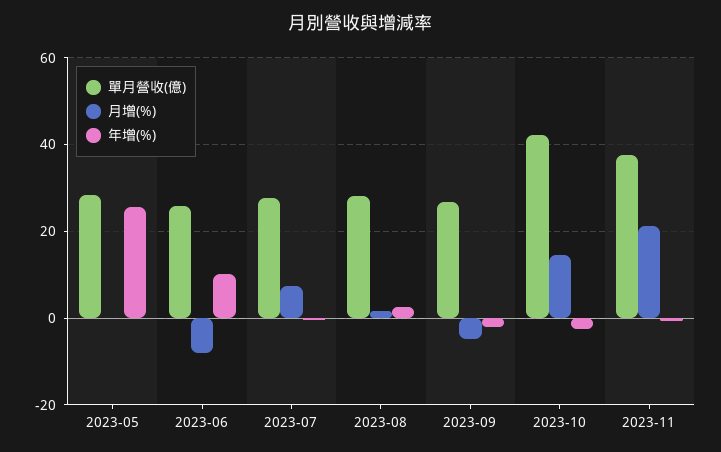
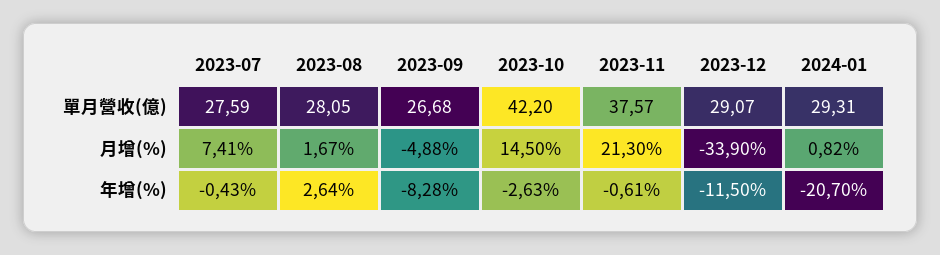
單月營收(億), 2023-05: 28 -> none
月增(%), 2023-05: 0 -> none
年增(%), 2023-05: 26 -> none
單月營收(億), 2023-06: 26 -> none
月增(%), 2023-06: -8 -> none
年增(%), 2023-06: 10 -> none
年增(%), 2023-09: -2 -> -8.28
單月營收(億), 2023-12: none -> 29.07
單月營收(億), 2024-01: none -> 29.31
月增(%), 2023-12: none -> -33.9
月增(%), 2024-01: none -> 0.82
年增(%), 2023-12: none -> -11.5
年增(%), 2024-01: none -> -20.7

